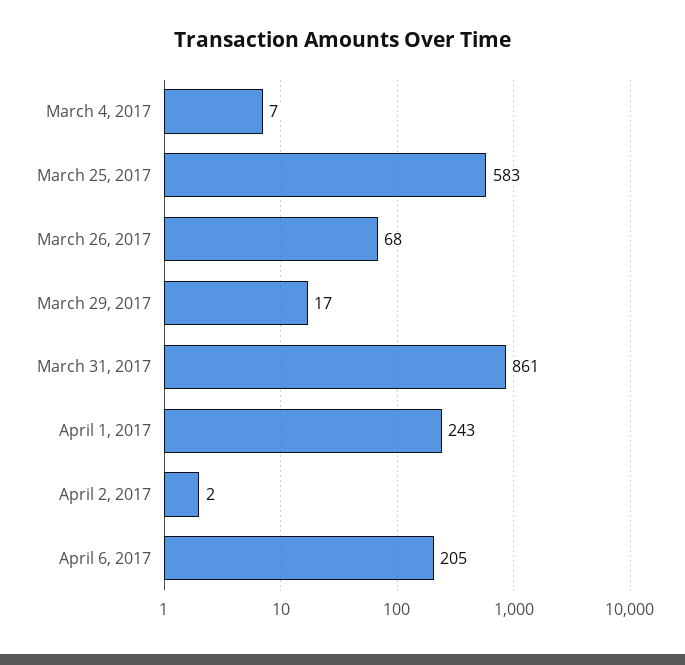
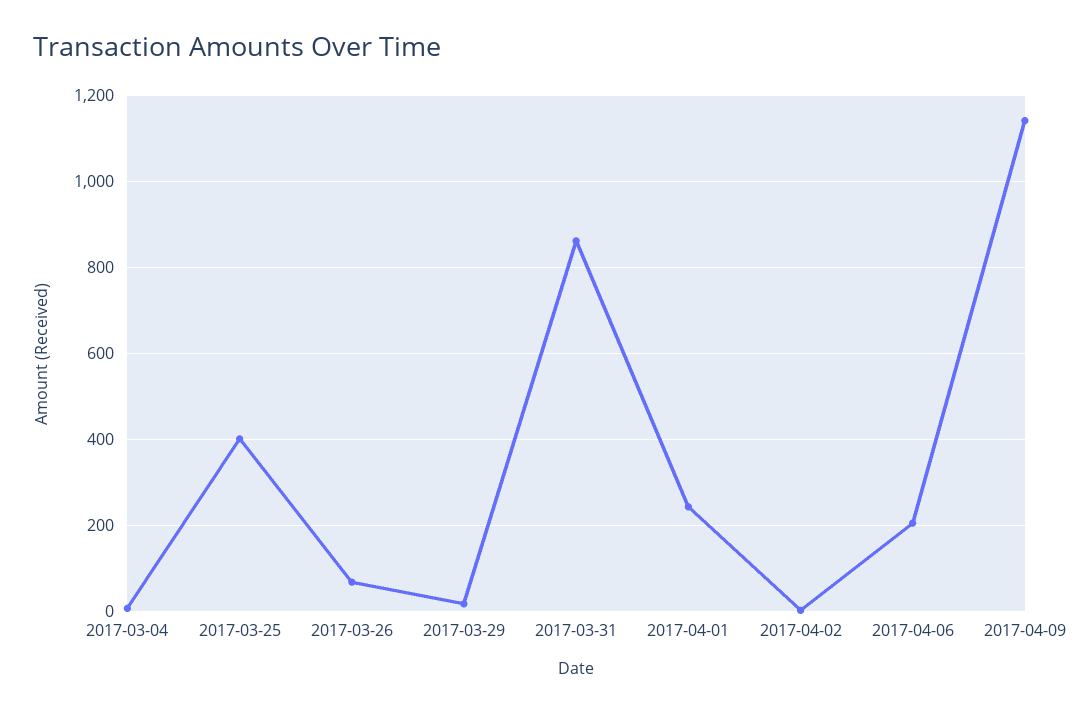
March 25, 2017: 583 -> 400
2017-04-09: none -> 1140

